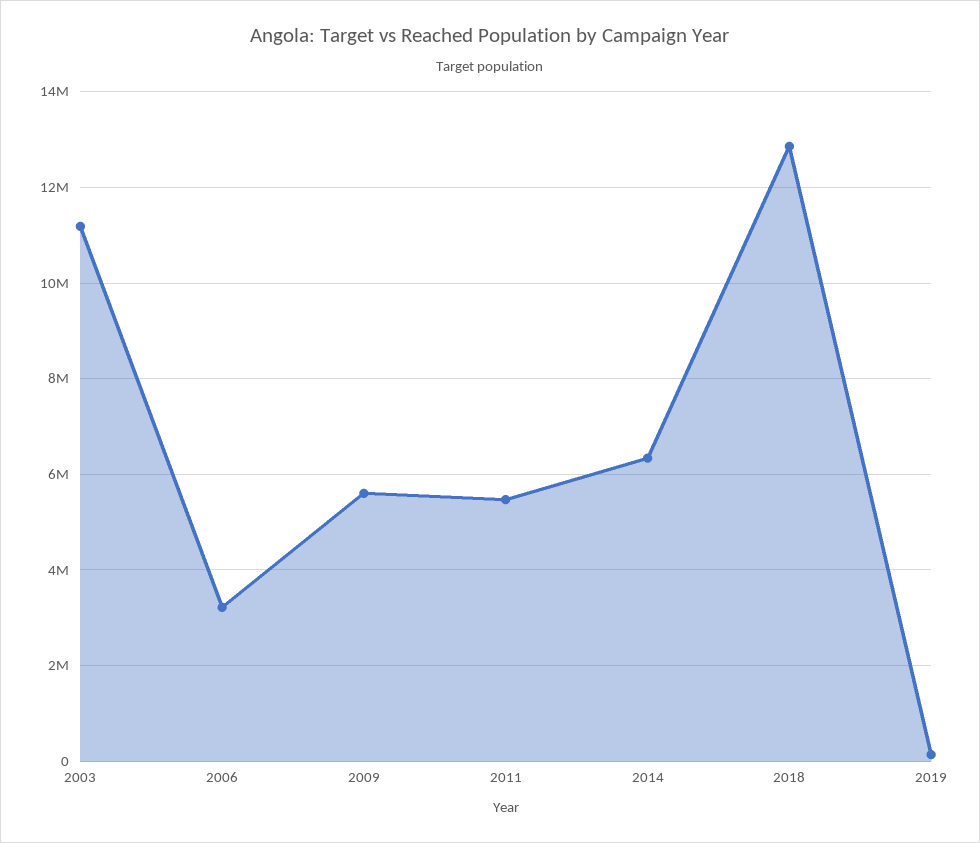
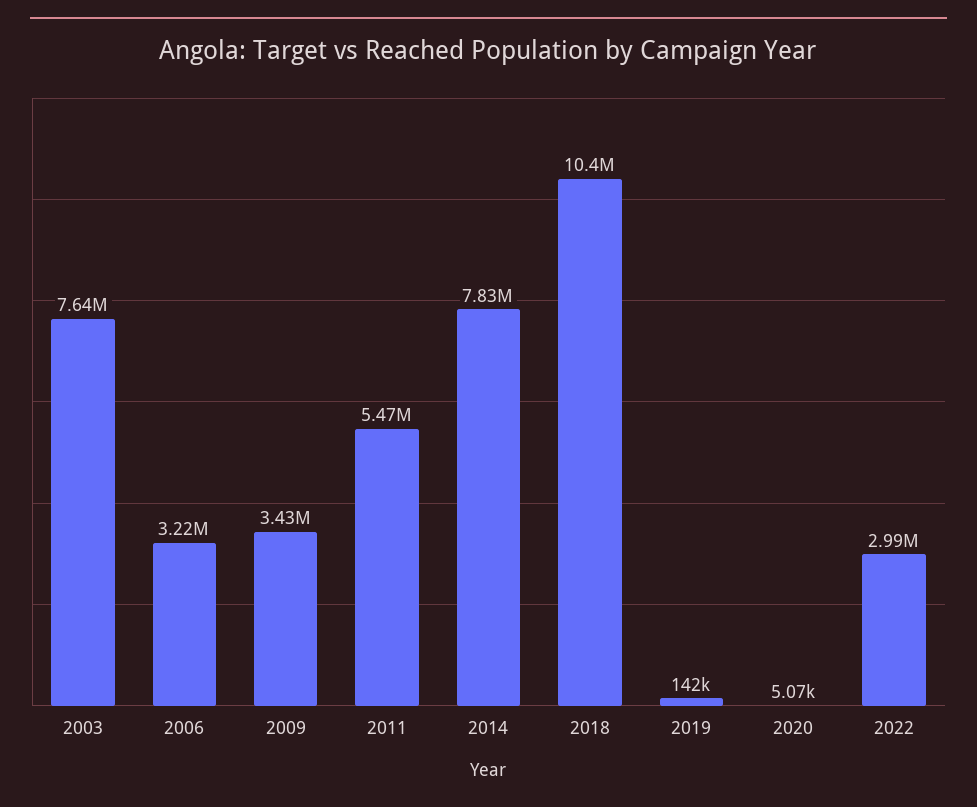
2003: 11200000 -> 7640000
2009: 5600000 -> 3430000
2014: 6400000 -> 7830000
2018: 12800000 -> 10400000
2020: none -> 5070
2022: none -> 2990000

